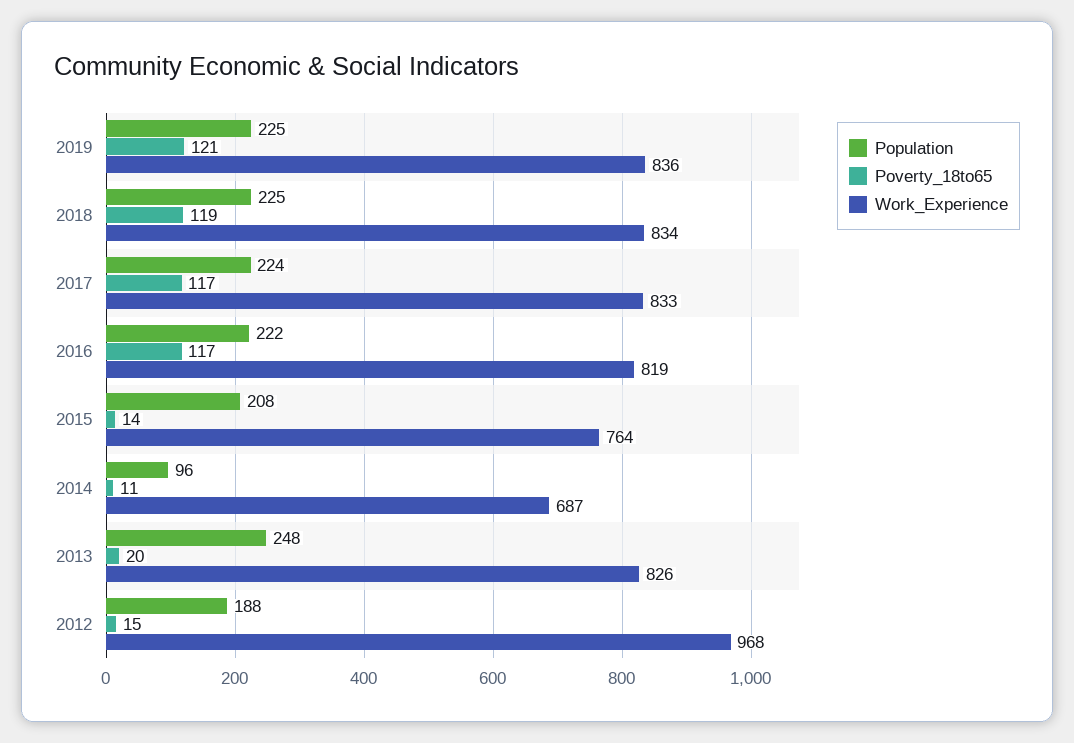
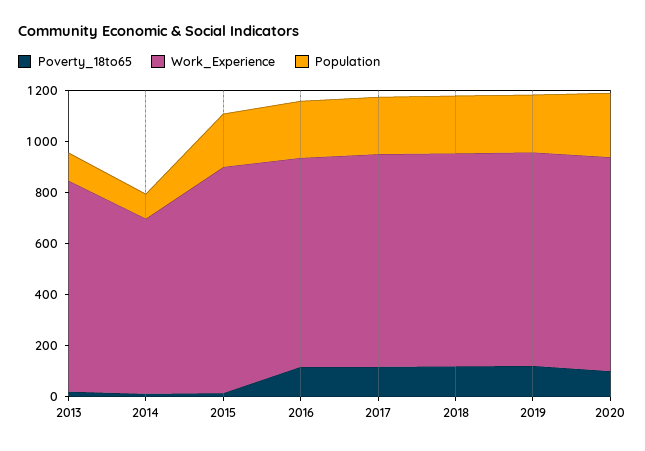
Work_Experience, 2015: 764 -> 900
Population, 2013: 248 -> 100
Population, 2012: 188 -> none
Poverty_18to65, 2012: 15 -> none
Work_Experience, 2012: 968 -> none
Poverty_18to65, 2020: none -> 100
Work_Experience, 2020: none -> 850
Population, 2020: none -> 250

